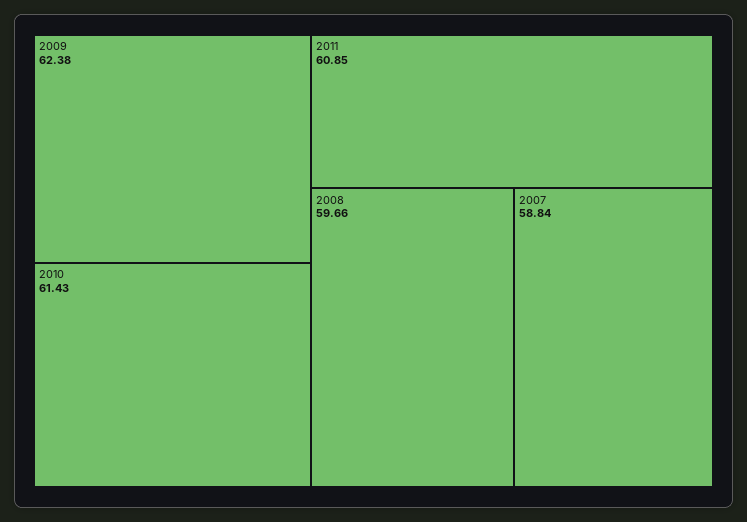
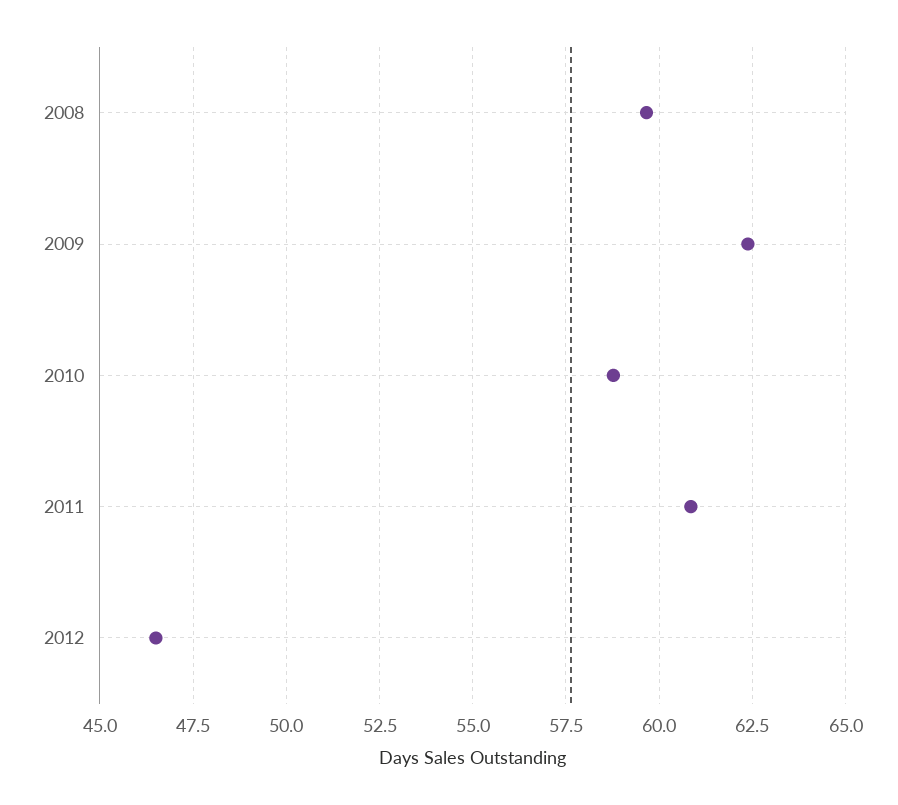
2010: 61.43 -> 58.75
2007: 58.84 -> none
2012: none -> 46.5

